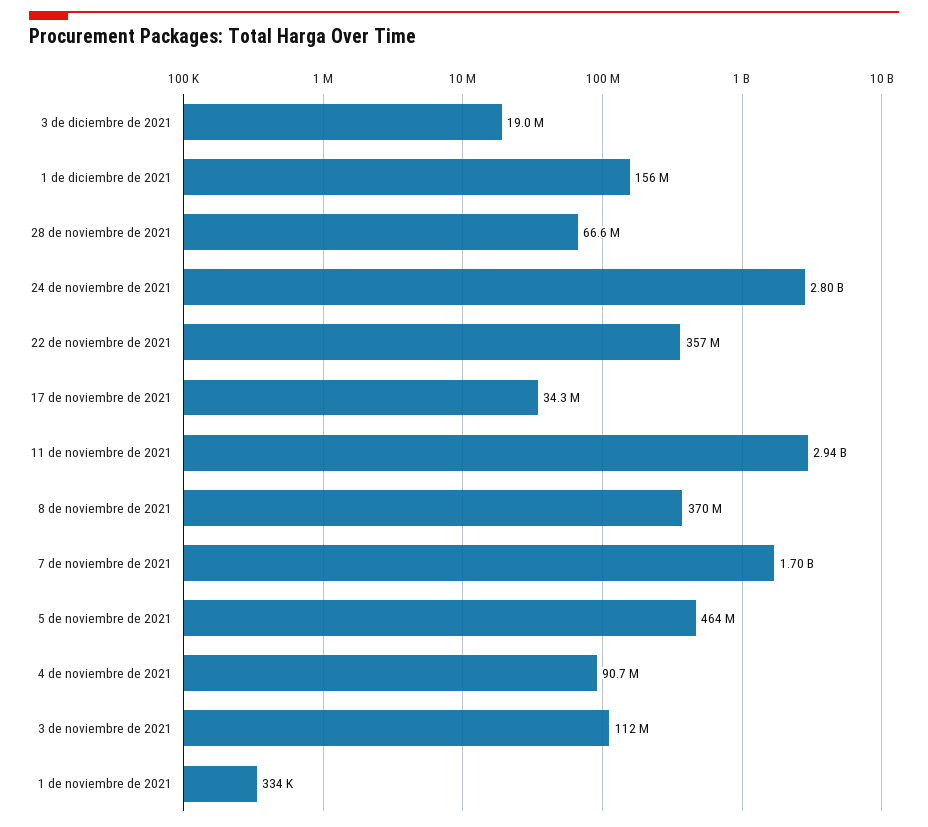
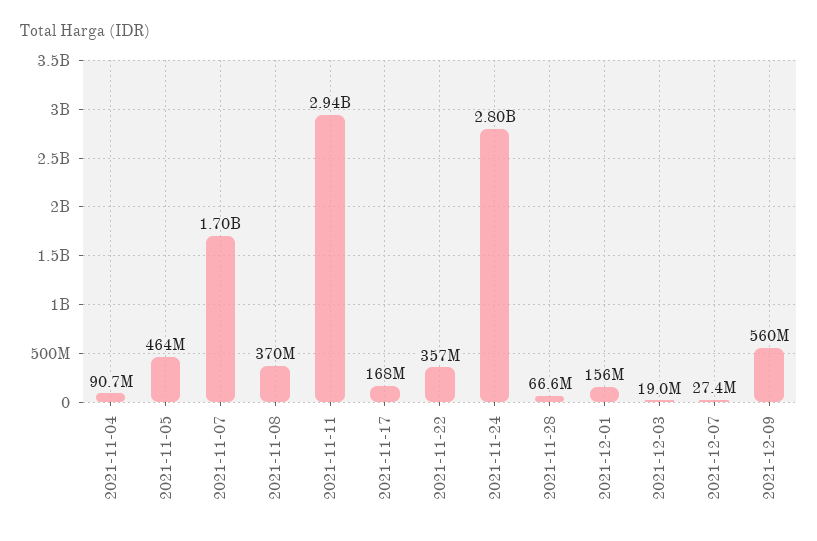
17 de noviembre de 2021: 34300000 -> 168000000
3 de noviembre de 2021: 112000000 -> none
1 de noviembre de 2021: 334000 -> none
2021-12-07: none -> 27400000
2021-12-09: none -> 560000000

